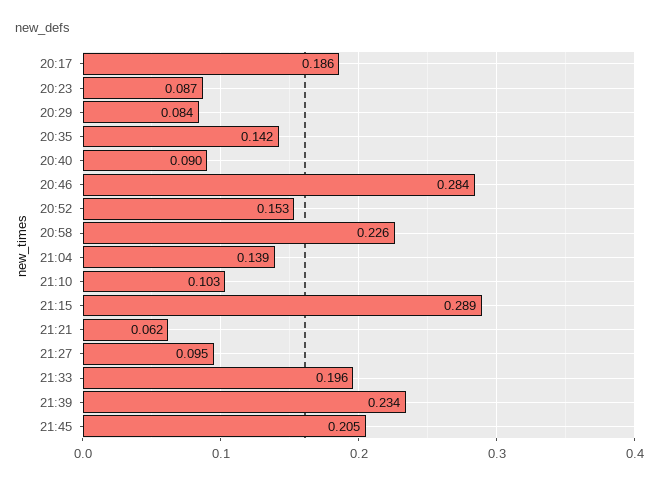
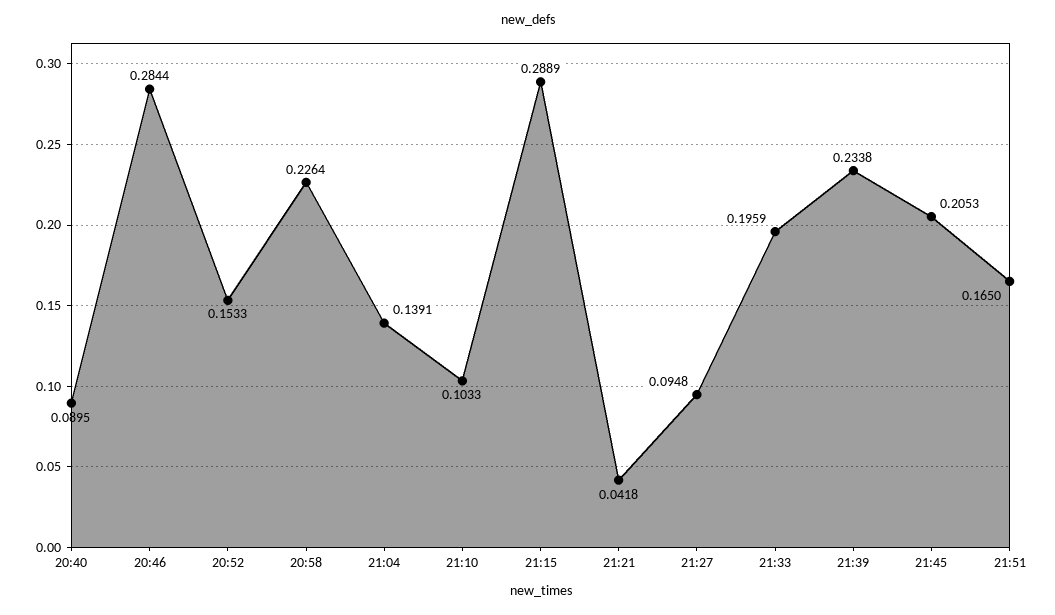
20:17: 0.186 -> none
20:23: 0.087 -> none
20:29: 0.084 -> none
20:35: 0.142 -> none
21:21: 0.062 -> 0.0418
21:51: none -> 0.165

